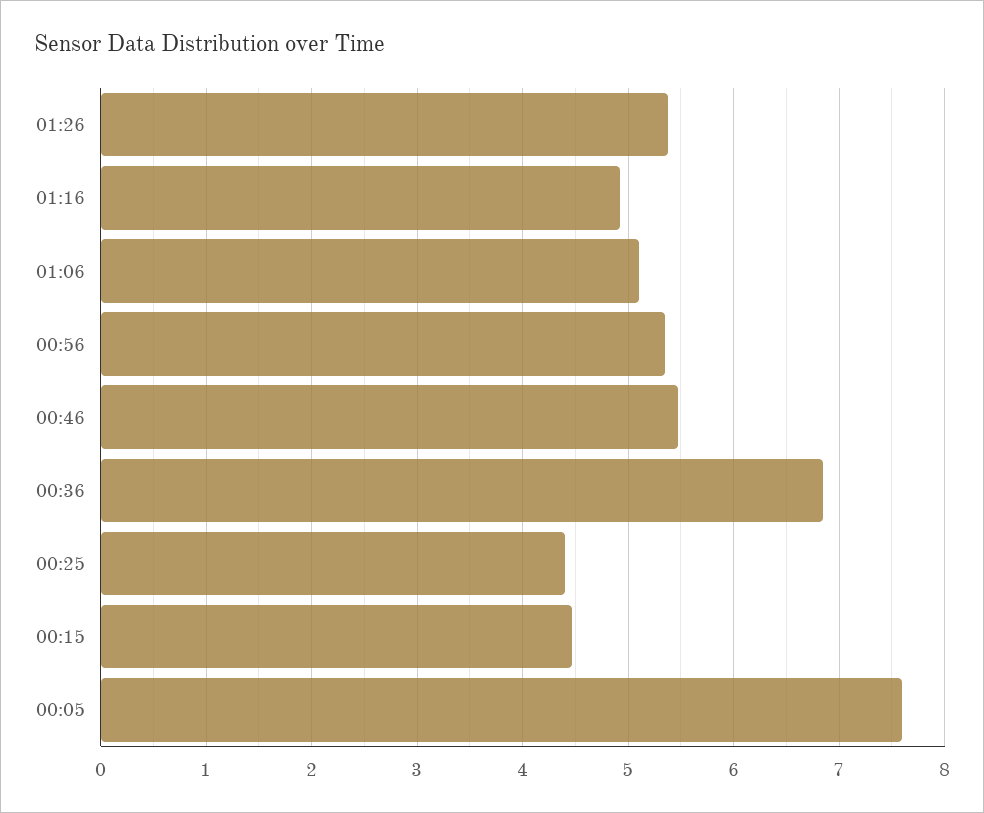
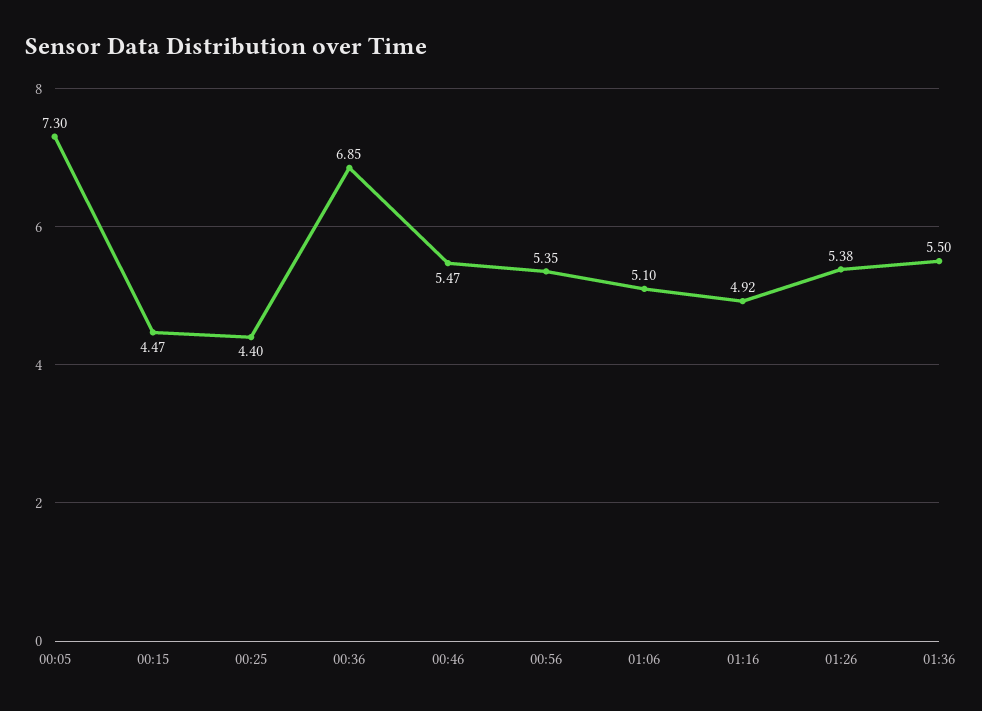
00:05: 7.6 -> 7.3
01:36: none -> 5.5

